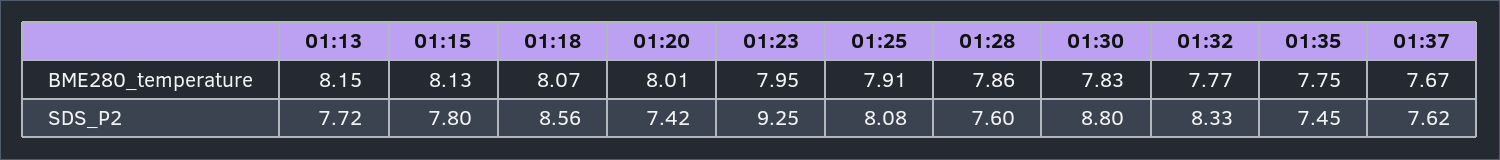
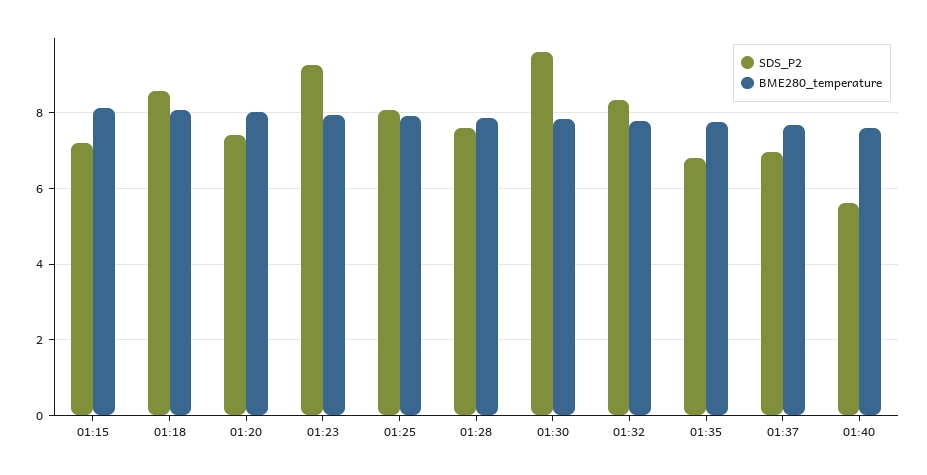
BME280_temperature, 01:13: 8.15 -> none
SDS_P2, 01:13: 7.72 -> none
SDS_P2, 01:15: 7.8 -> 7.2
SDS_P2, 01:30: 8.8 -> 9.6
SDS_P2, 01:35: 7.45 -> 6.8
SDS_P2, 01:37: 7.62 -> 7
SDS_P2, 01:40: none -> 5.6
BME280_temperature, 01:40: none -> 7.6

